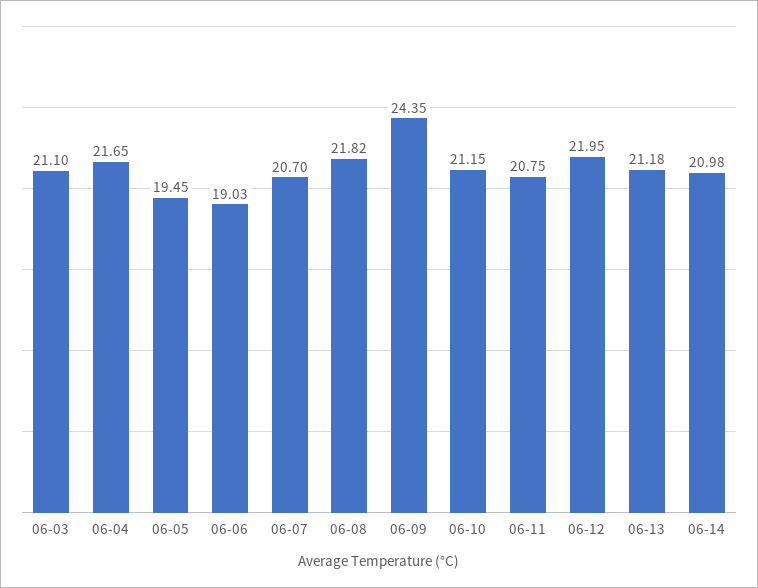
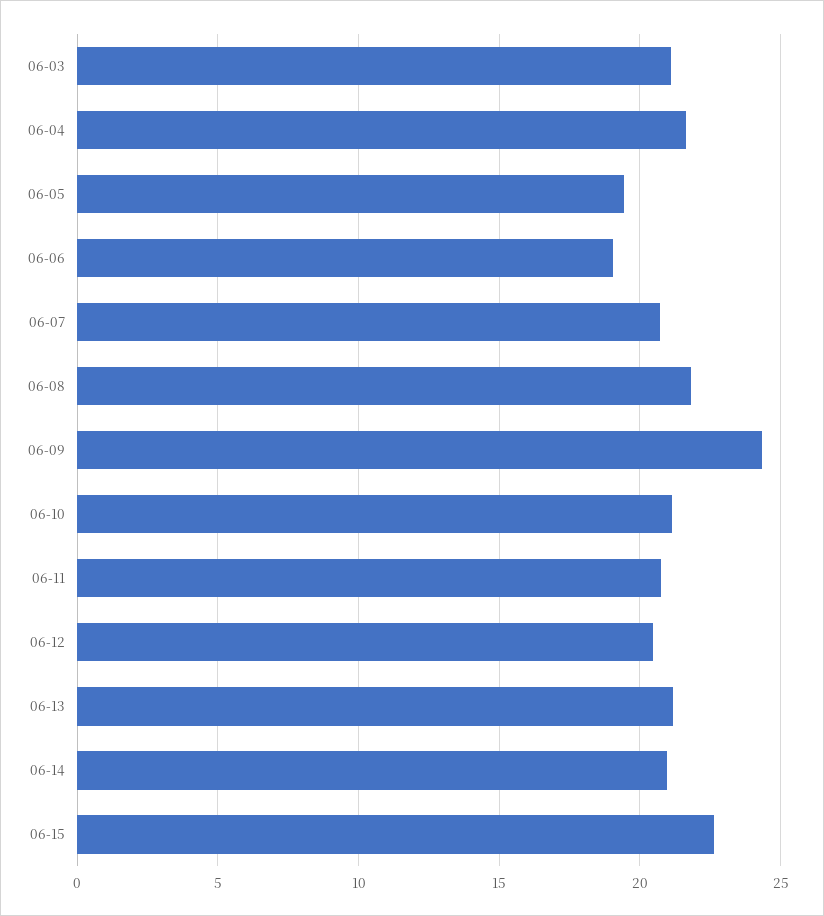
06-12: 21.95 -> 20.5
06-15: none -> 22.5

